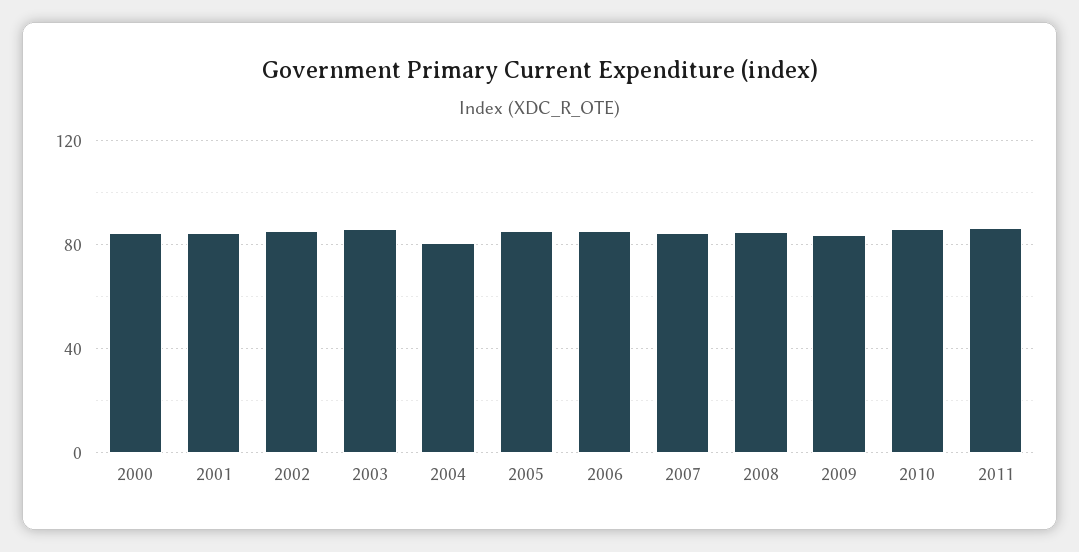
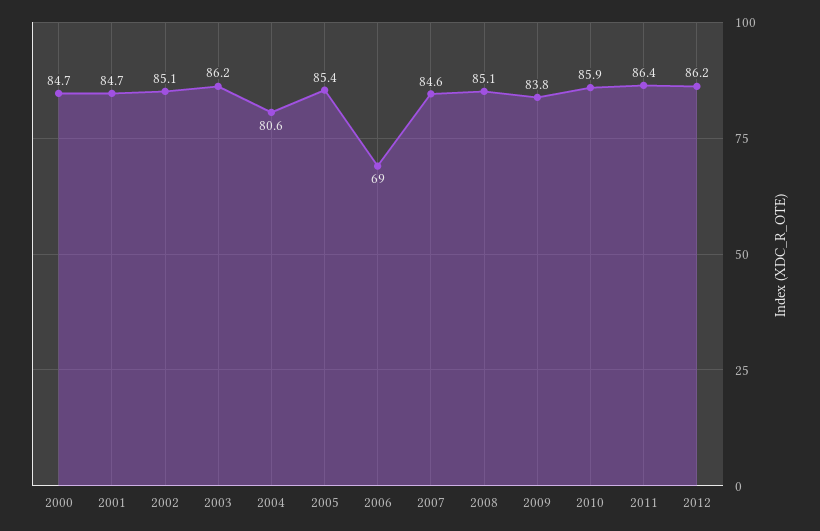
2006: 85 -> 69
2012: none -> 86.2

